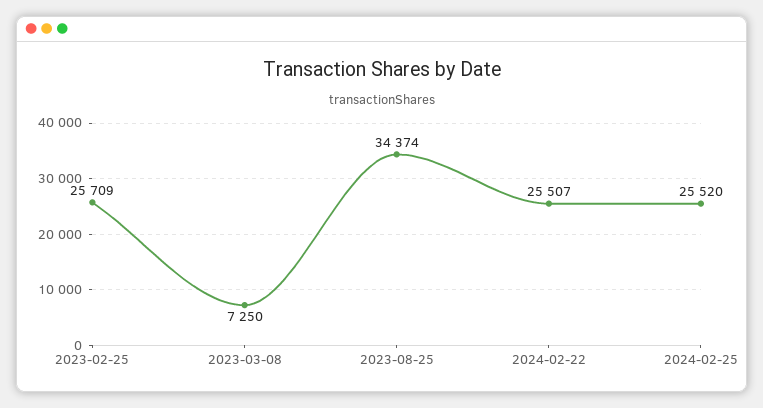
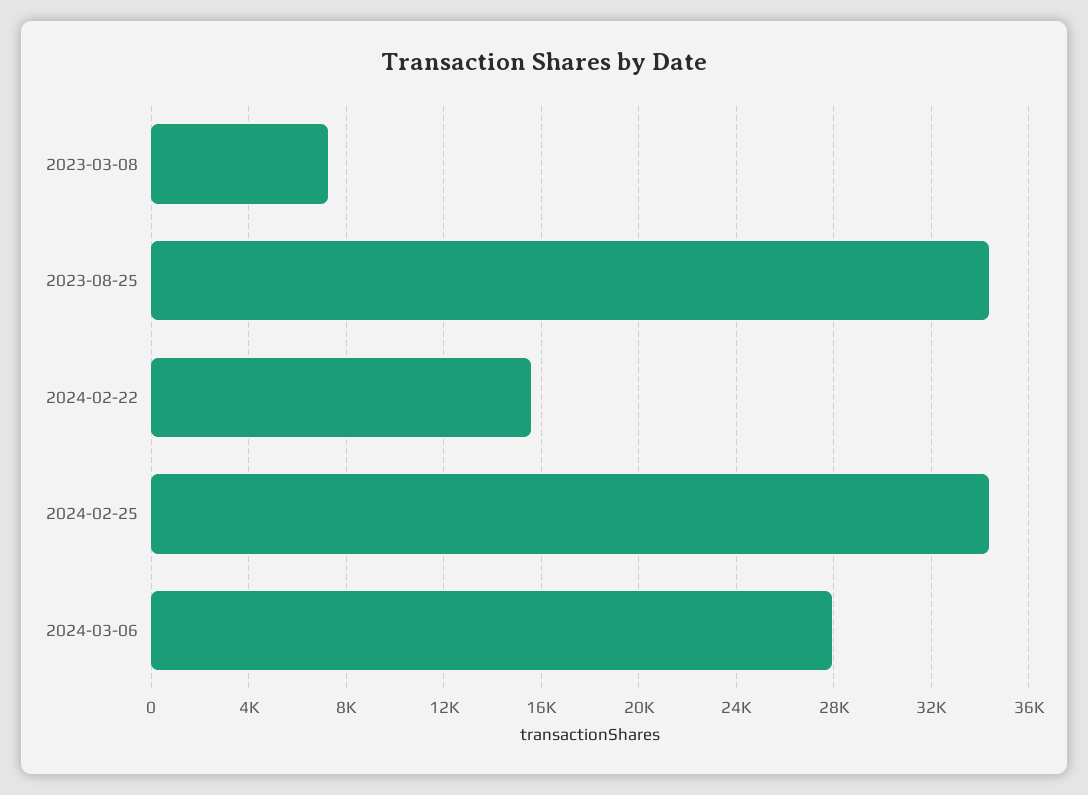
2023-02-25: 25709 -> none
2024-02-22: 25507 -> 15500
2024-02-25: 25520 -> 34500
2024-03-06: none -> 28000

